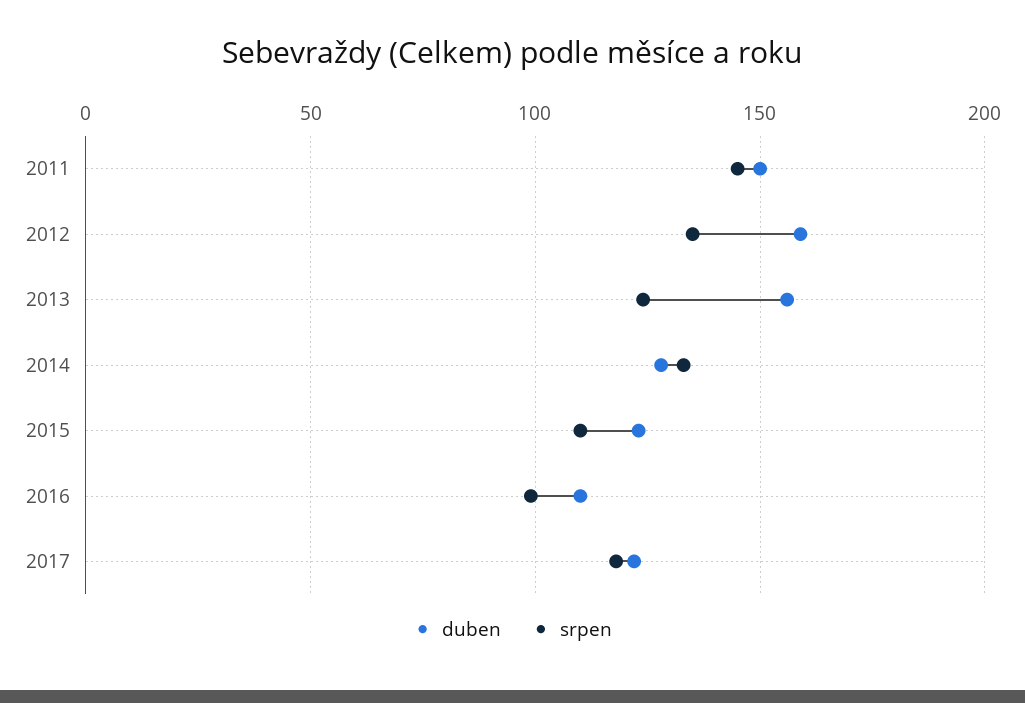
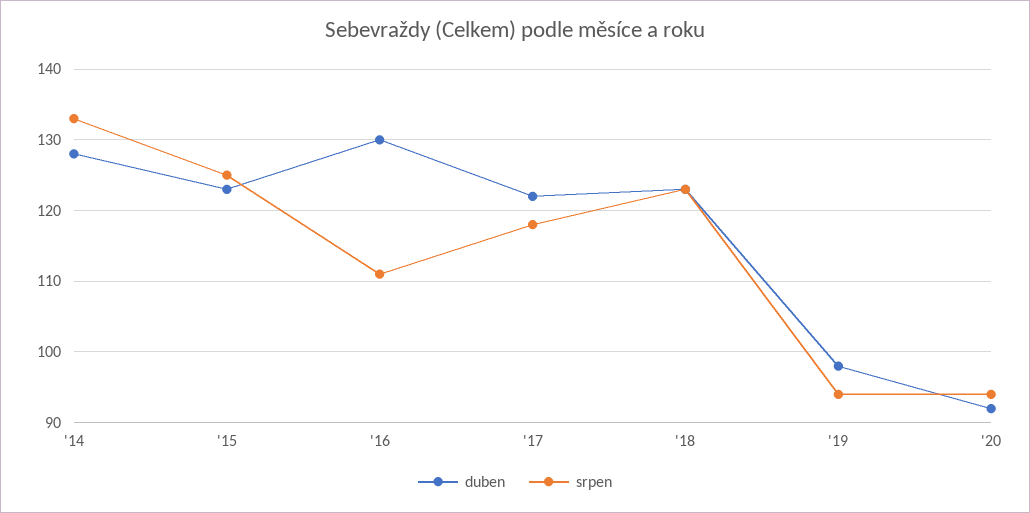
duben, 2011: 150 -> none
srpen, 2011: 145 -> none
duben, 2012: 160 -> none
srpen, 2012: 135 -> none
duben, 2013: 155 -> none
srpen, 2013: 125 -> none
srpen, 2015: 110 -> 125
duben, 2016: 110 -> 130
srpen, 2016: 100 -> 111
duben, '18: none -> 123
srpen, '18: none -> 123
duben, '19: none -> 98
srpen, '19: none -> 94
duben, '20: none -> 92
srpen, '20: none -> 94

